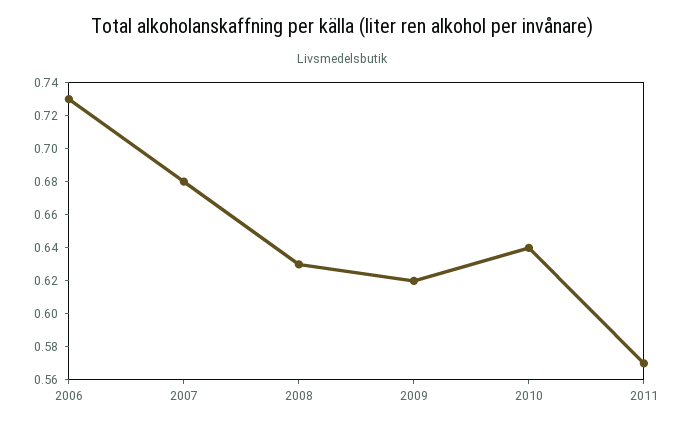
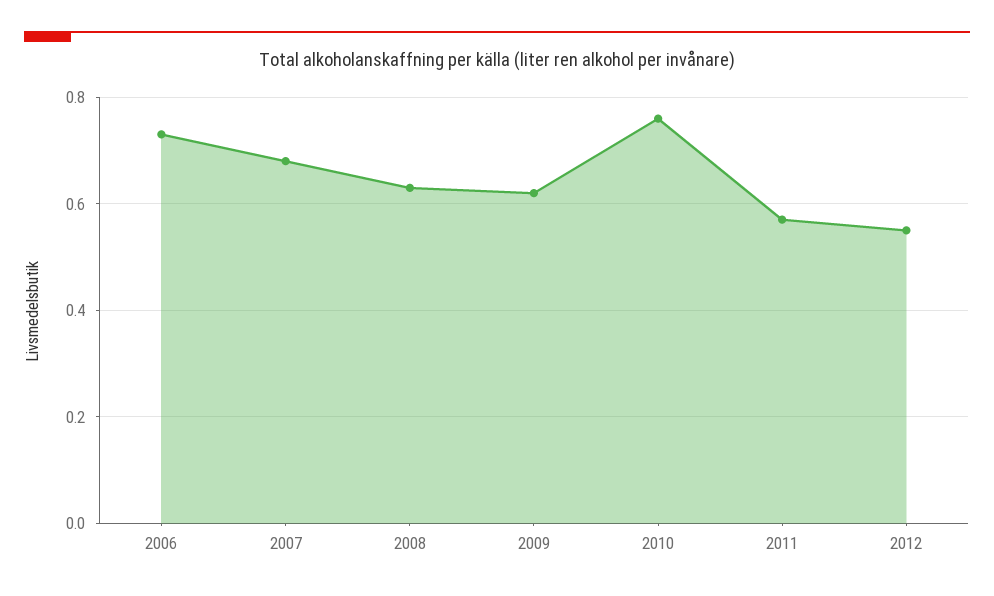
2010: 0.64 -> 0.75
2012: none -> 0.55

